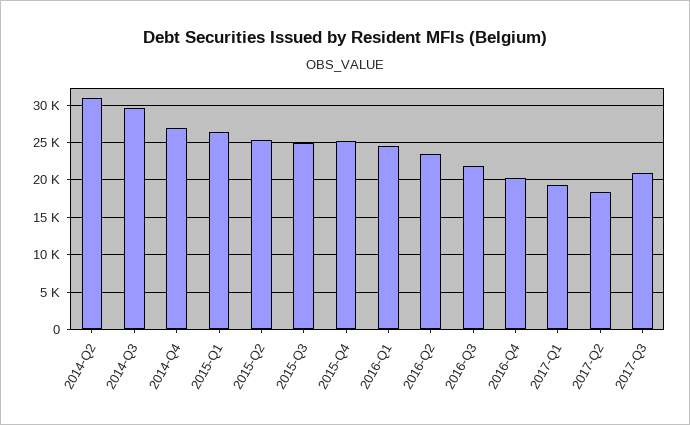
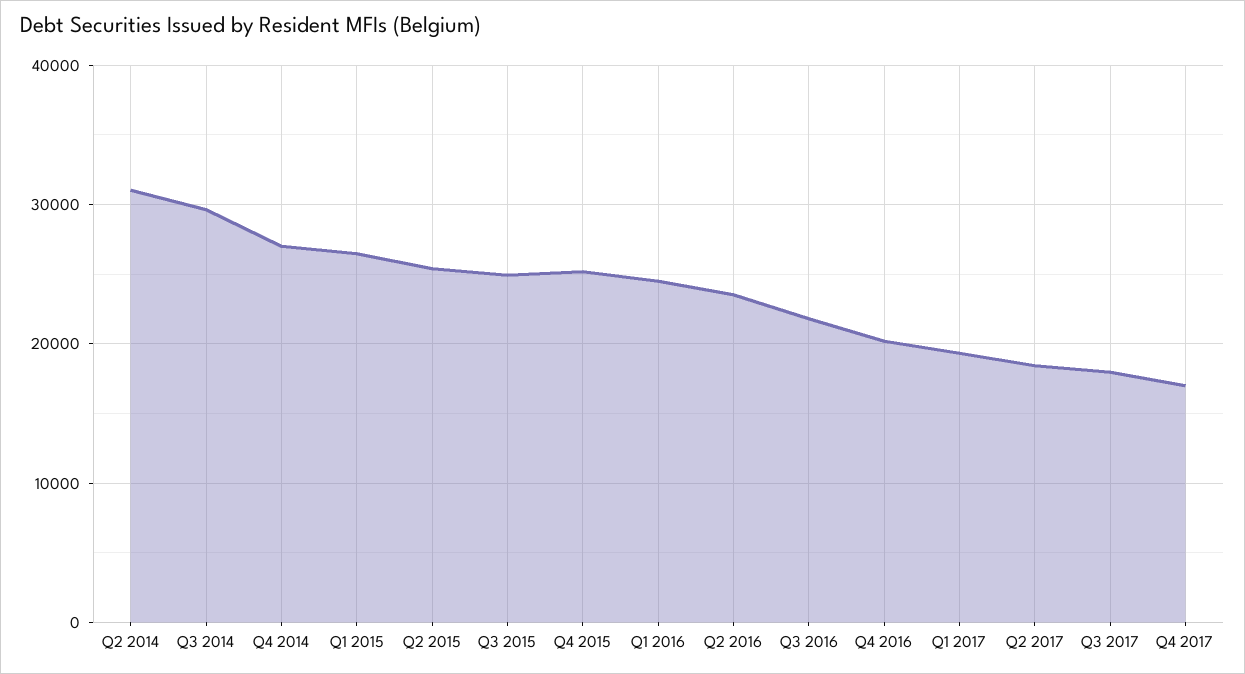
2017-Q3: 21000 -> 18000
Q4 2017: none -> 17000

